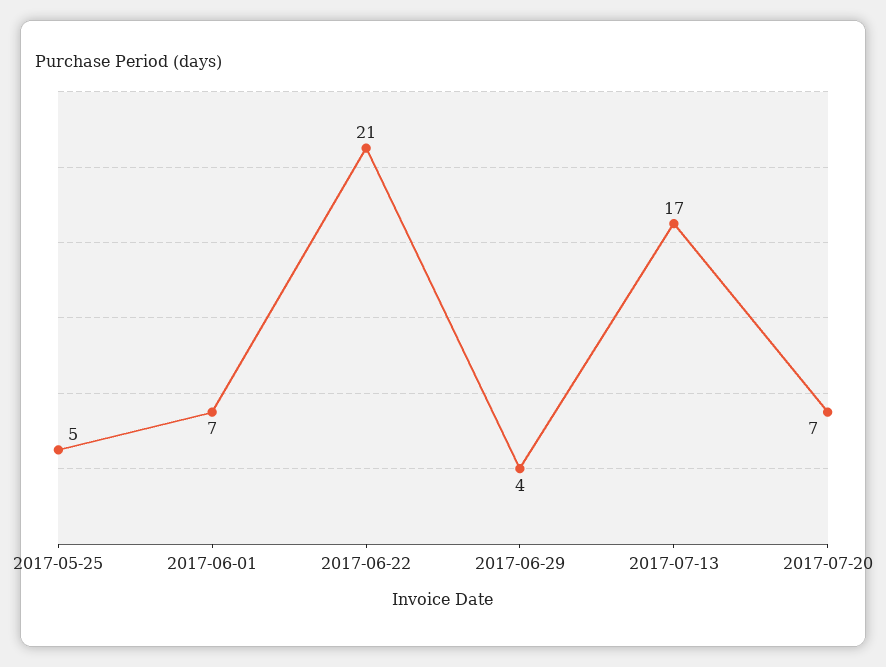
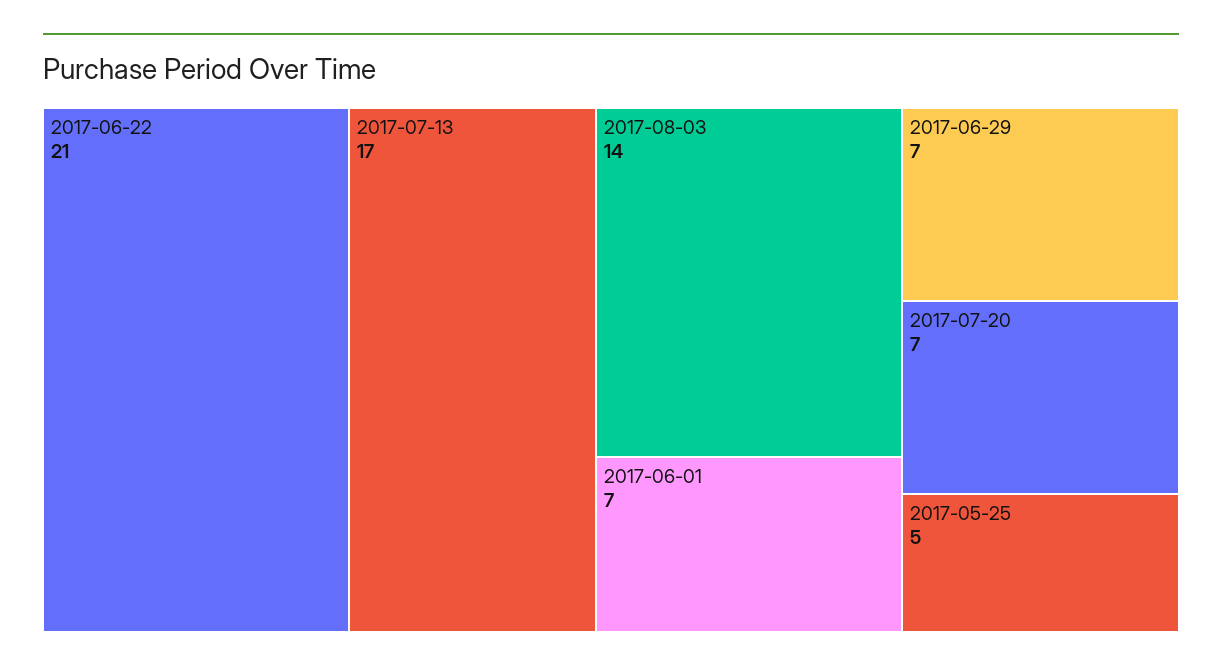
2017-06-29: 4 -> 7
2017-08-03: none -> 14

